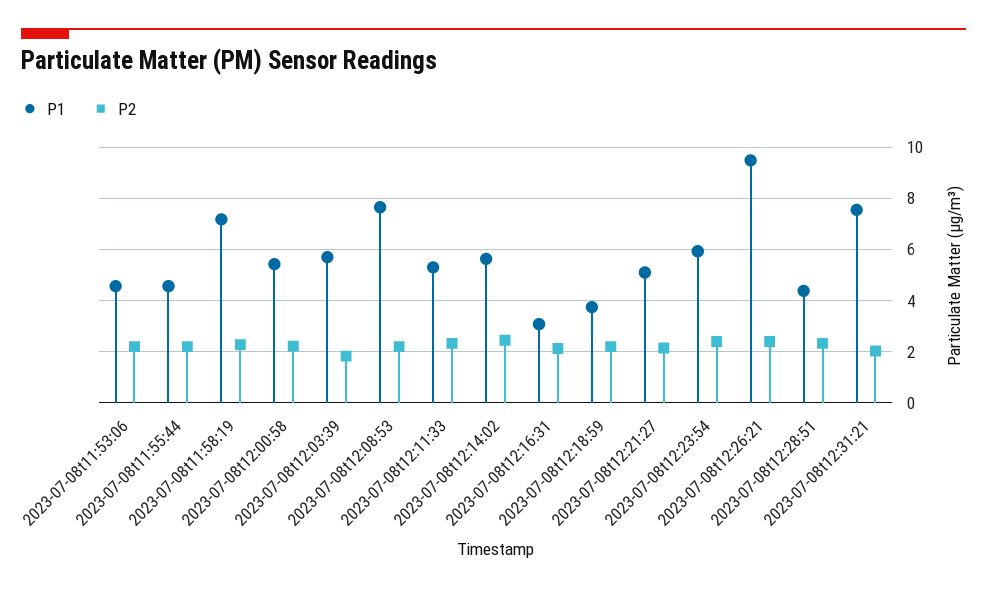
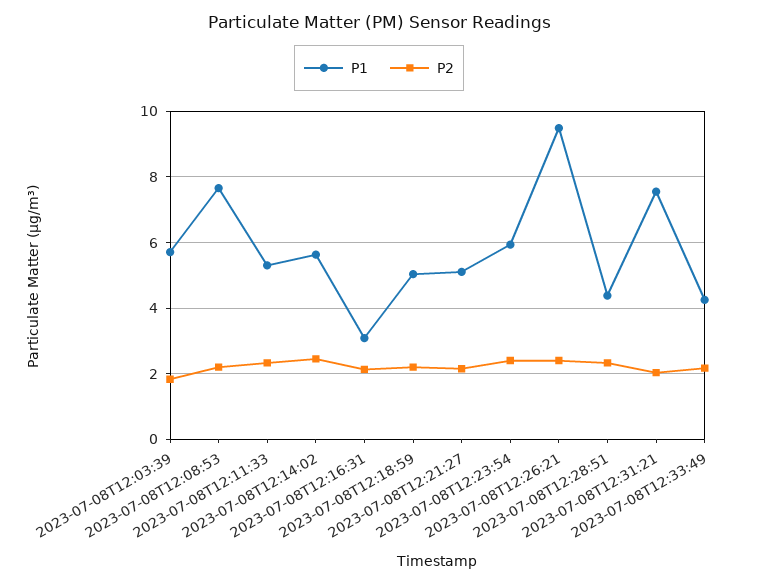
P1, 2023-07-08t11:53:06: 4.5 -> none
P2, 2023-07-08t11:53:06: 2.25 -> none
P1, 2023-07-08t11:55:44: 4.5 -> none
P2, 2023-07-08t11:55:44: 2.25 -> none
P1, 2023-07-08t11:58:19: 7.25 -> none
P2, 2023-07-08t11:58:19: 2.25 -> none
P1, 2023-07-08t12:00:58: 5.5 -> none
P2, 2023-07-08t12:00:58: 2.25 -> none
P1, 2023-07-08t12:18:59: 3.75 -> 5
P1, 2023-07-08T12:33:49: none -> 4.2
P2, 2023-07-08T12:33:49: none -> 2.2

